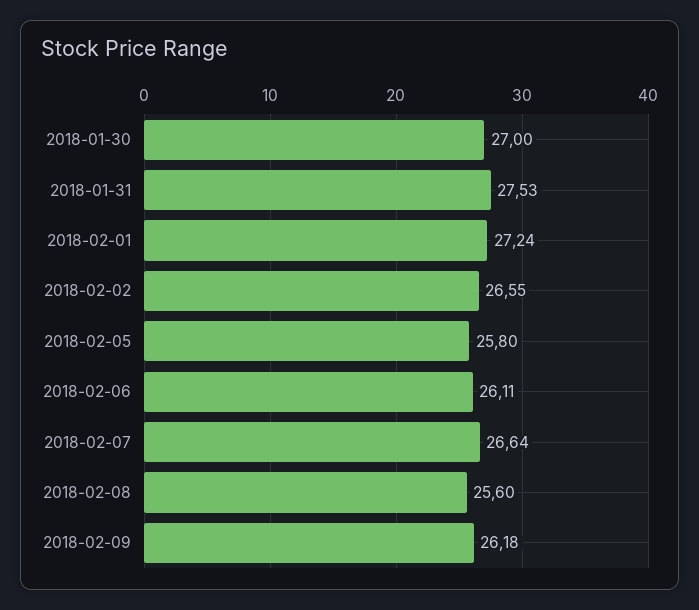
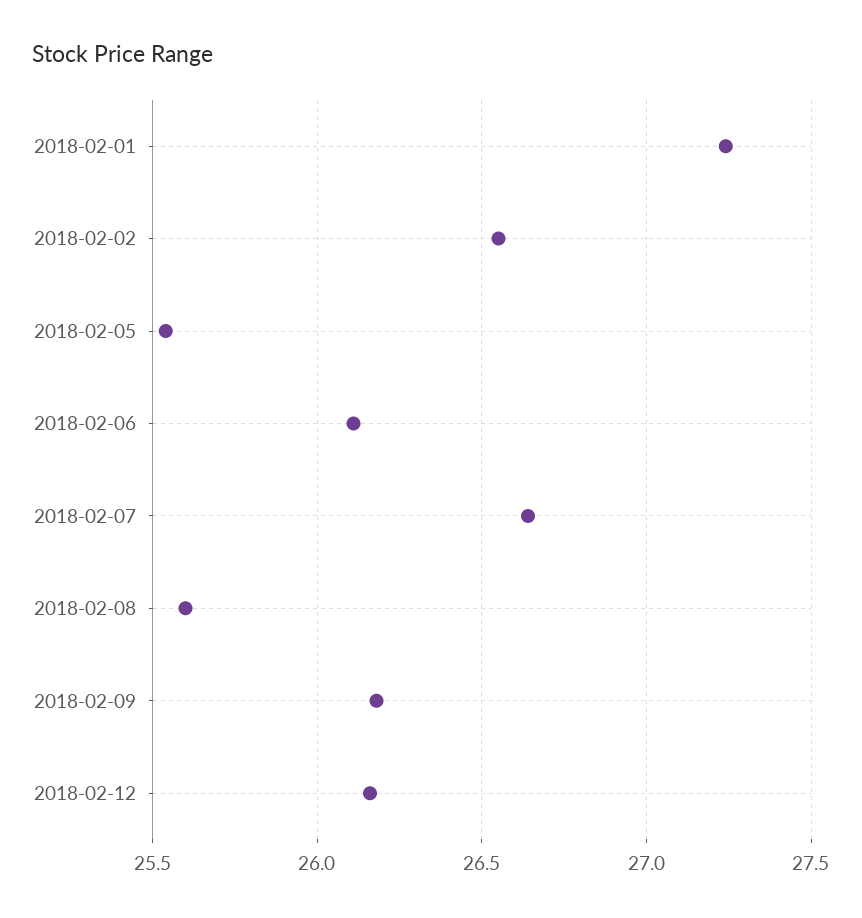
2018-01-30: 27 -> none
2018-01-31: 27.53 -> none
2018-02-05: 25.8 -> 25.55
2018-02-12: none -> 26.15

